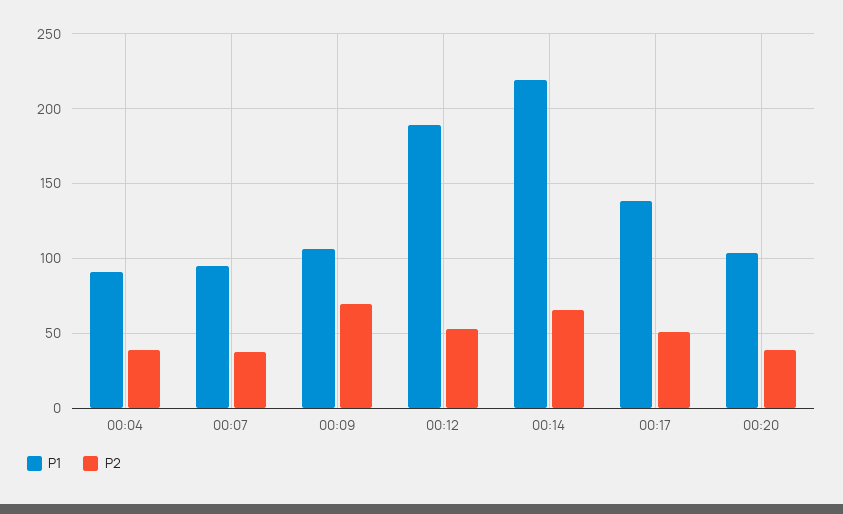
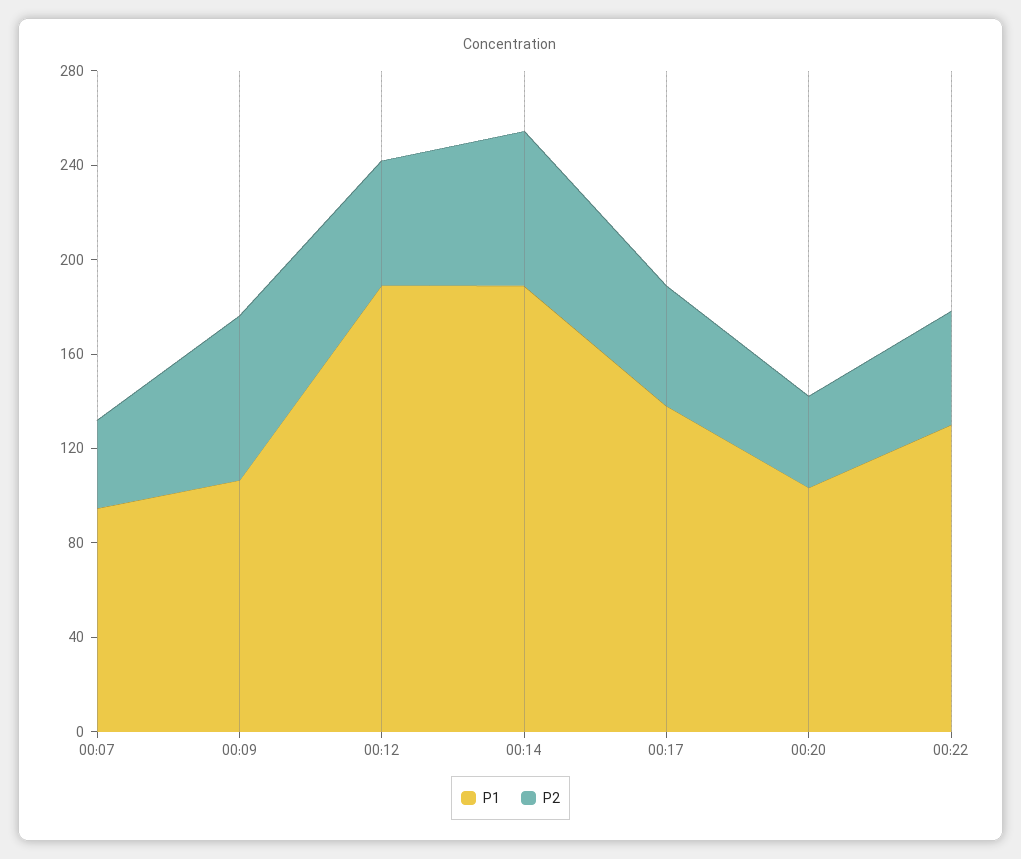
P1, 00:04: 90 -> none
P2, 00:04: 40 -> none
P1, 00:14: 220 -> 190
P1, 00:22: none -> 130
P2, 00:22: none -> 50

